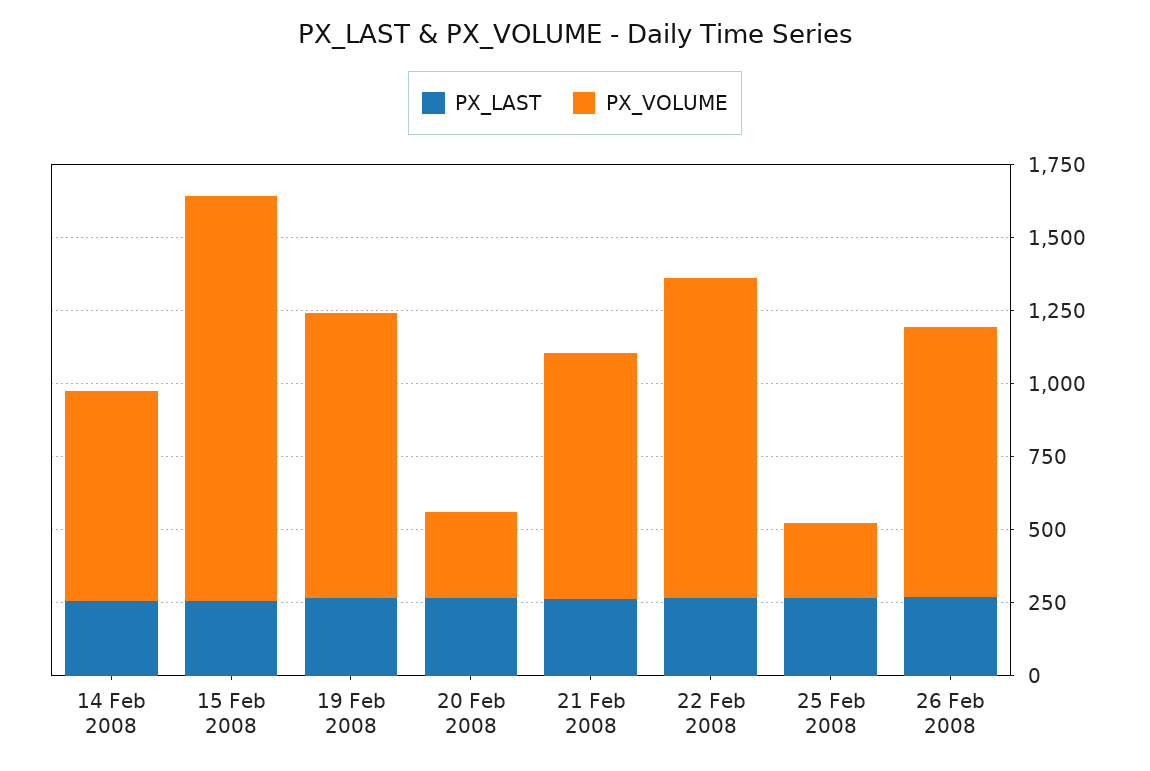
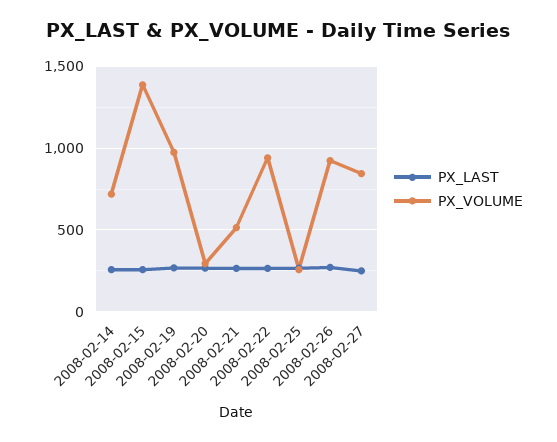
PX_VOLUME, 21 Feb 2008: 850 -> 500
PX_VOLUME, 22 Feb 2008: 1100 -> 950
PX_LAST, 2008-02-27: none -> 250
PX_VOLUME, 2008-02-27: none -> 850

